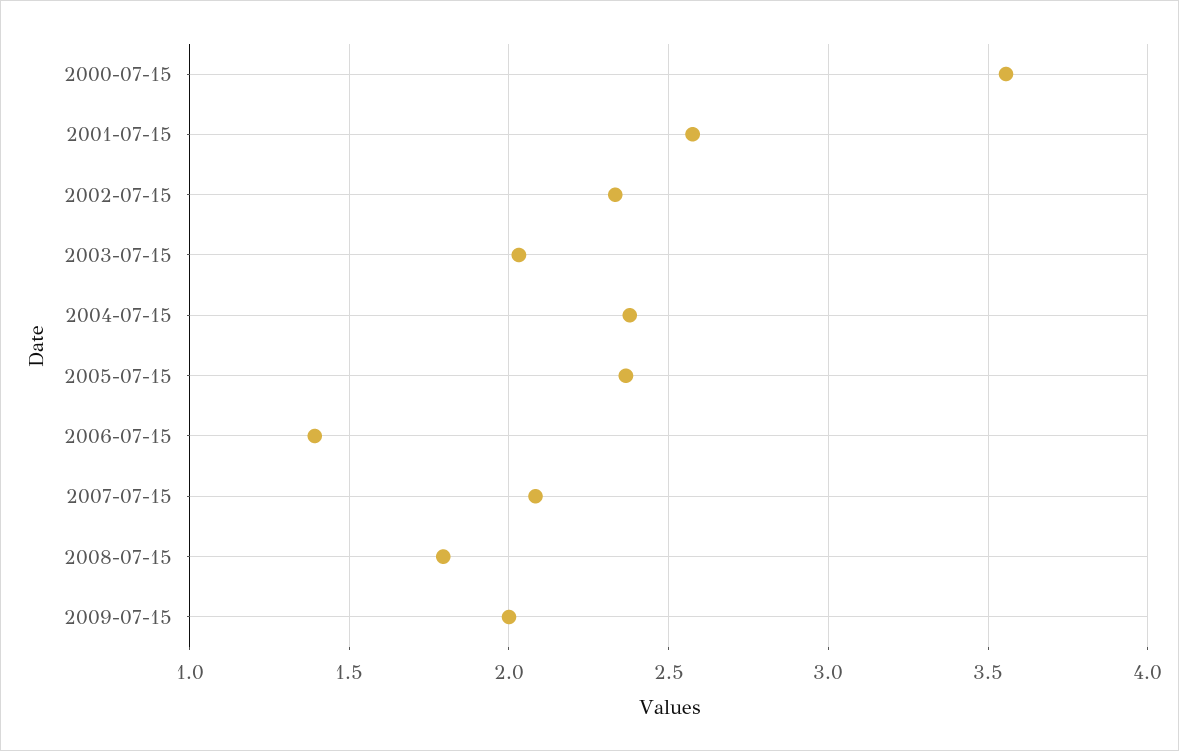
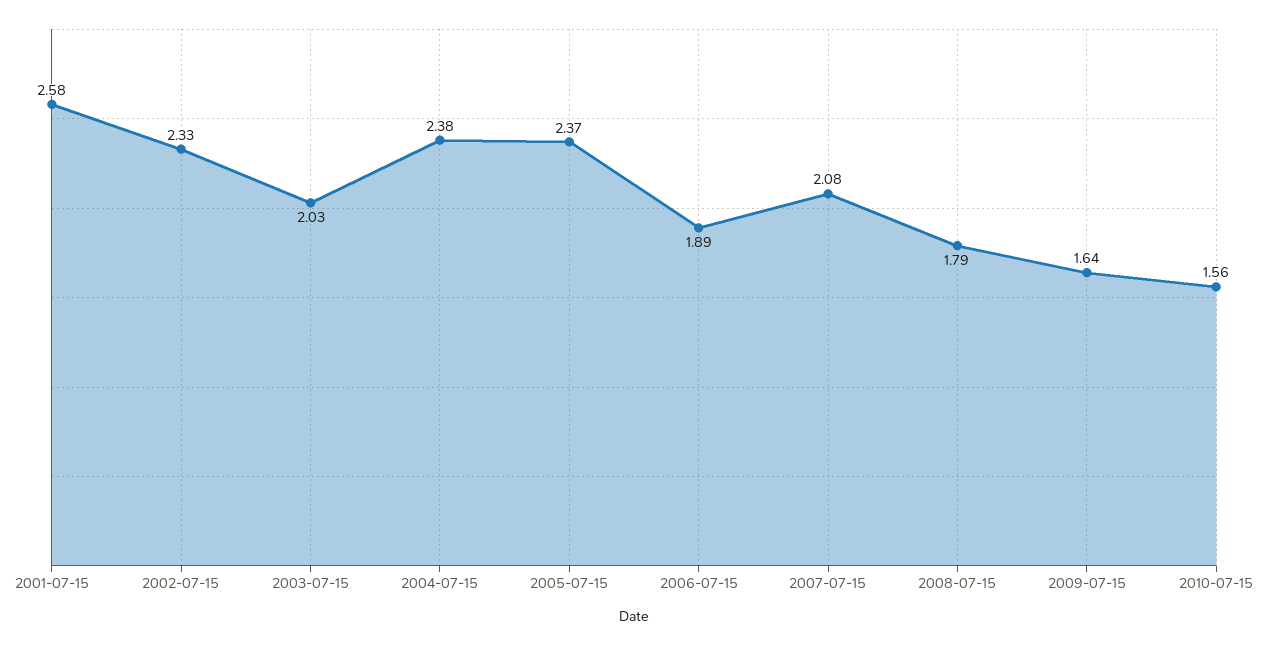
2000-07-15: 3.55 -> none
2006-07-15: 1.4 -> 1.89
2009-07-15: 2 -> 1.64
2010-07-15: none -> 1.56

